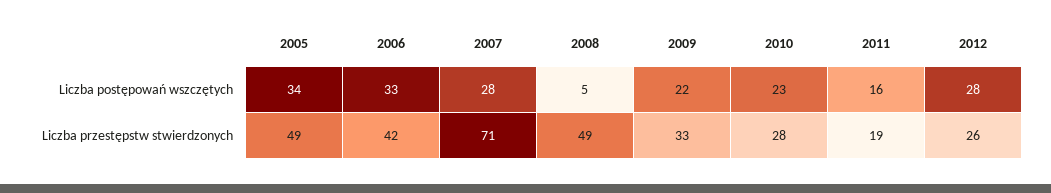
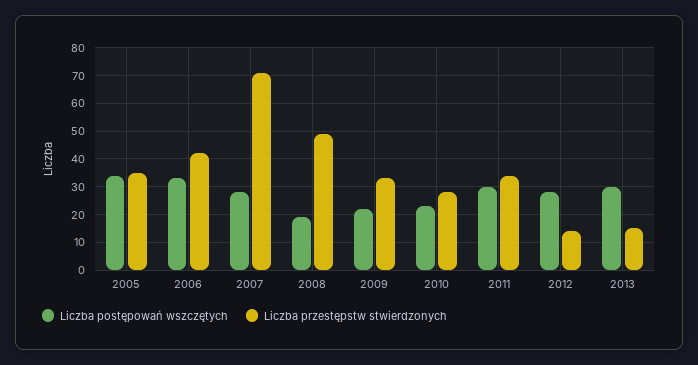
Liczba postępowań wszczętych, 2008: 5 -> 20
Liczba postępowań wszczętych, 2011: 16 -> 30
Liczba przestępstw stwierdzonych, 2005: 49 -> 35
Liczba przestępstw stwierdzonych, 2011: 19 -> 35
Liczba przestępstw stwierdzonych, 2012: 26 -> 15
Liczba postępowań wszczętych, 2013: none -> 30
Liczba przestępstw stwierdzonych, 2013: none -> 15

